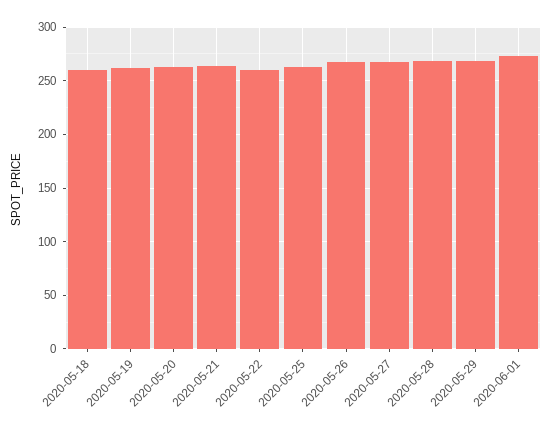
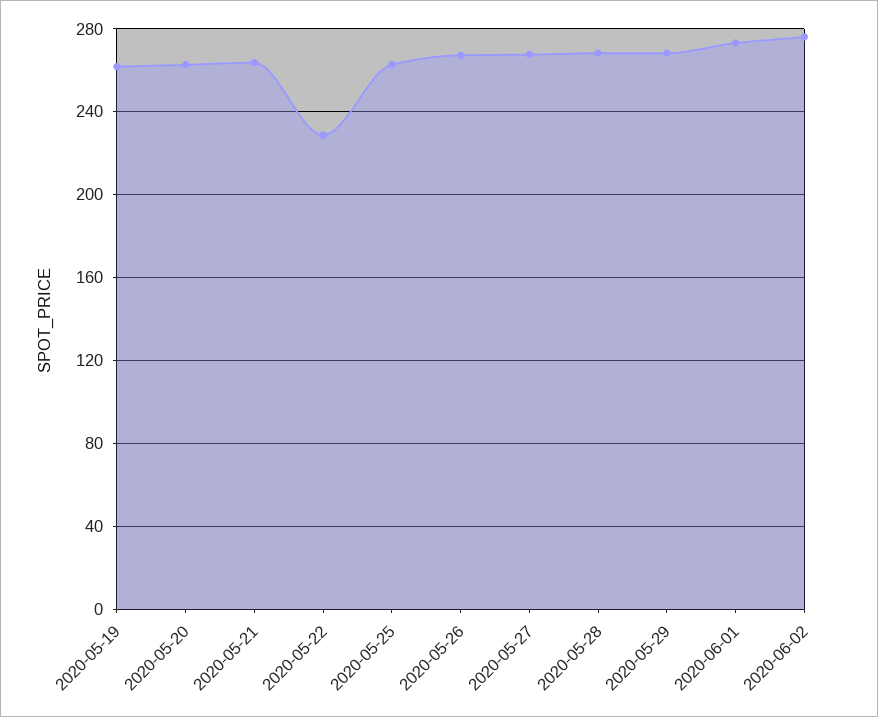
2020-05-18: 260 -> none
2020-05-22: 260 -> 230
2020-06-02: none -> 275

